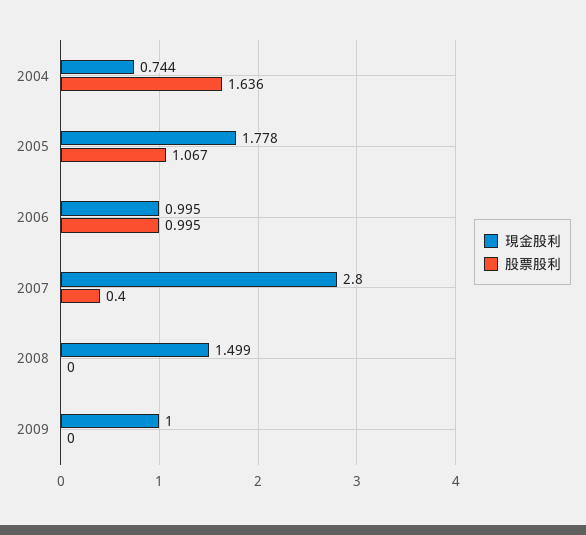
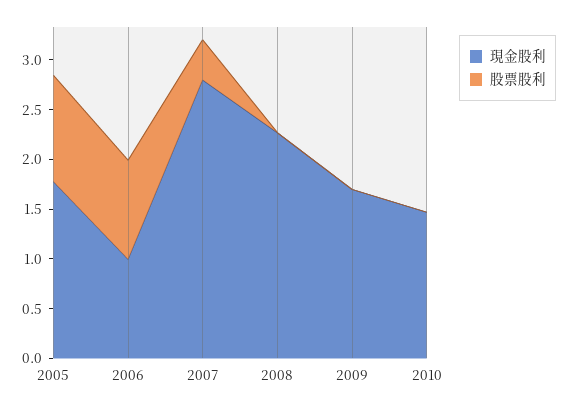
現金股利, 2004: 0.744 -> none
股票股利, 2004: 1.636 -> none
現金股利, 2008: 1.499 -> 2.3
現金股利, 2009: 1 -> 1.7
現金股利, 2010: none -> 1.5
股票股利, 2010: none -> 0

